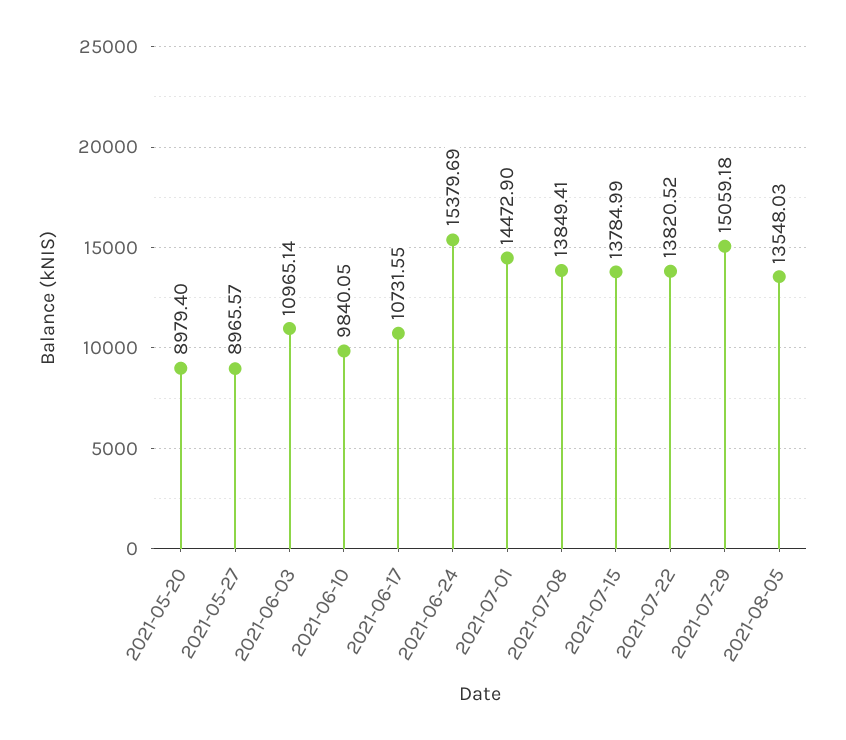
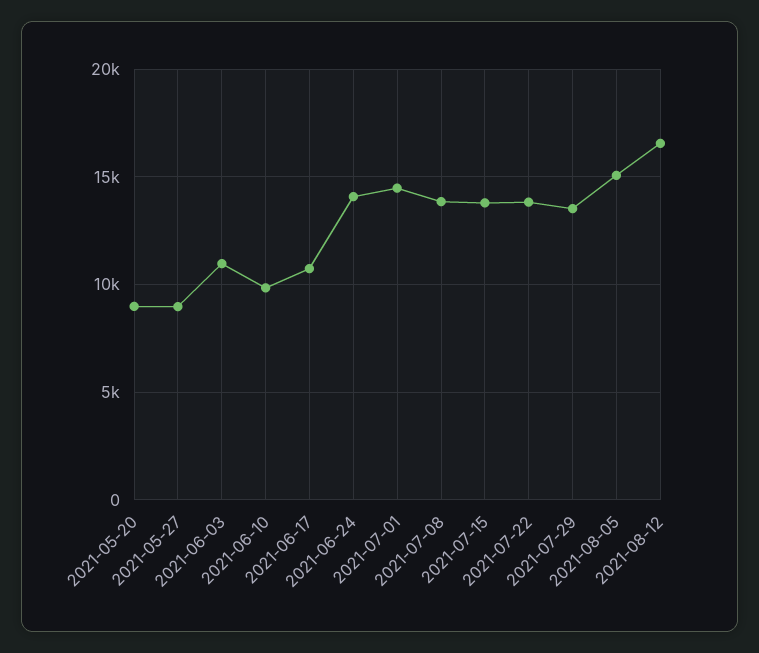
2021-06-24: 15379.69 -> 14000
2021-07-29: 15059.18 -> 13500
2021-08-05: 13548.03 -> 15000
2021-08-12: none -> 16500

